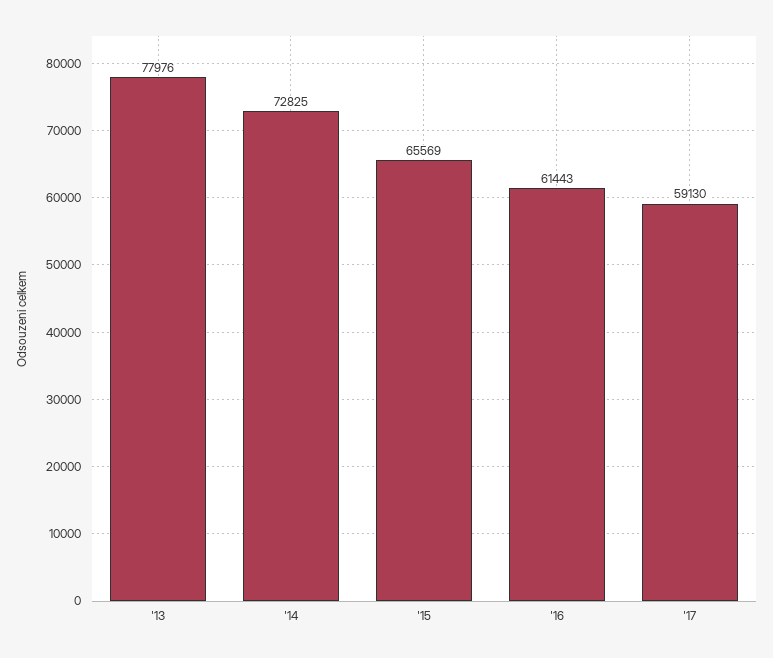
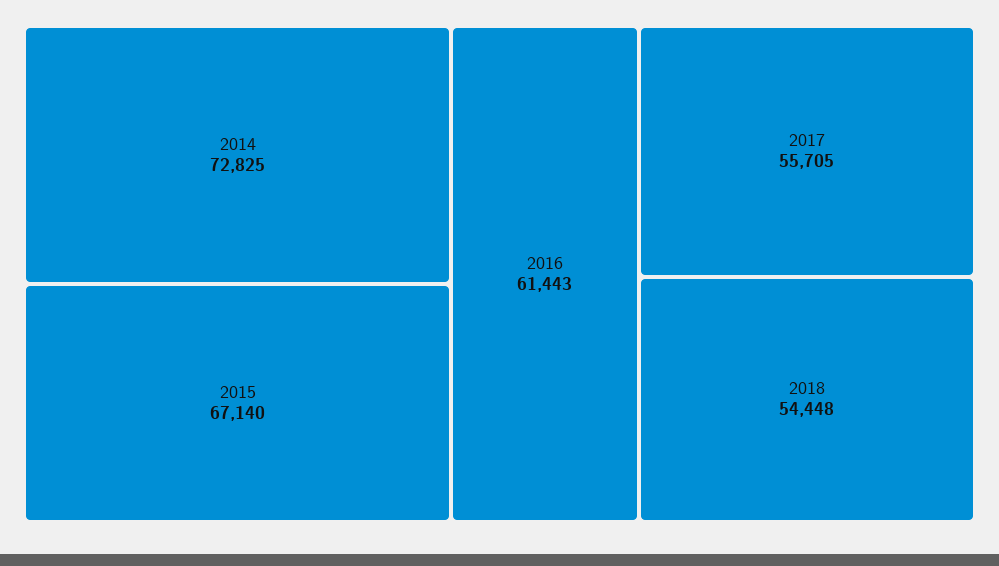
'13: 77976 -> none
'15: 65569 -> 67140
'17: 59130 -> 55705
2018: none -> 54448

